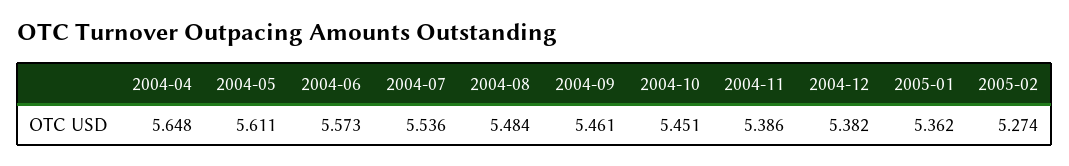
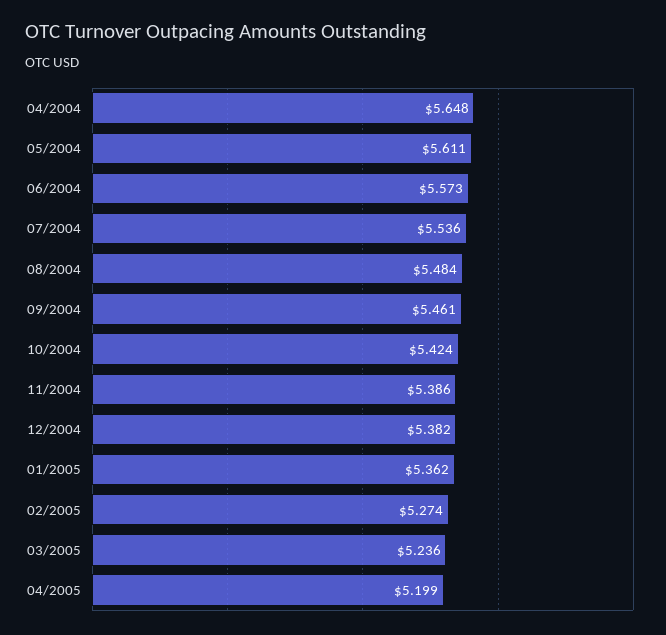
2004-10: 5.451 -> 5.424
03/2005: none -> 5.236
04/2005: none -> 5.199

